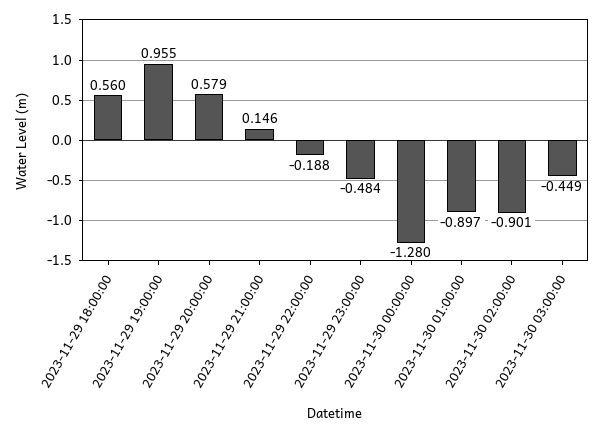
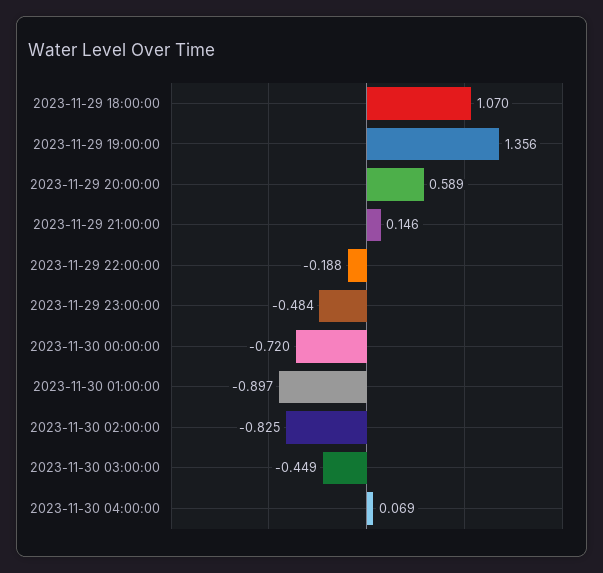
2023-11-29 18:00:00: 0.56 -> 1.07
2023-11-29 19:00:00: 0.955 -> 1.356
2023-11-29 20:00:00: 0.579 -> 0.589
2023-11-30 00:00:00: -1.28 -> -0.72
2023-11-30 02:00:00: -0.901 -> -0.825
2023-11-30 04:00:00: none -> 0.069

